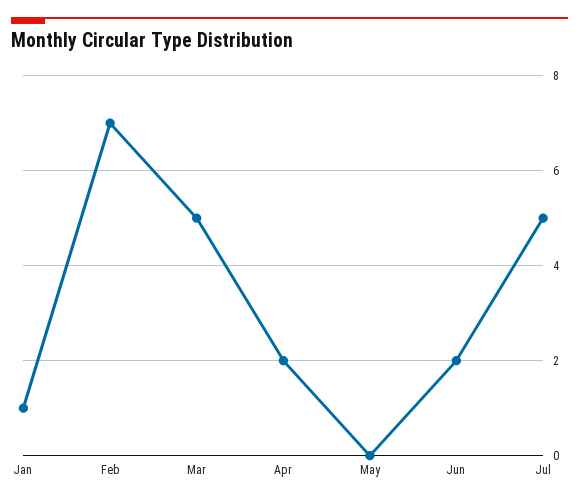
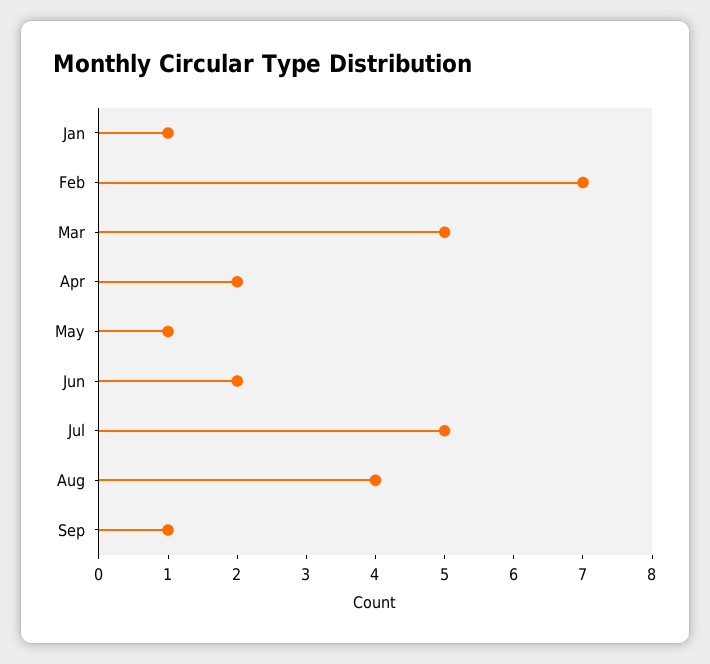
May: 0 -> 1
Aug: none -> 4
Sep: none -> 1

